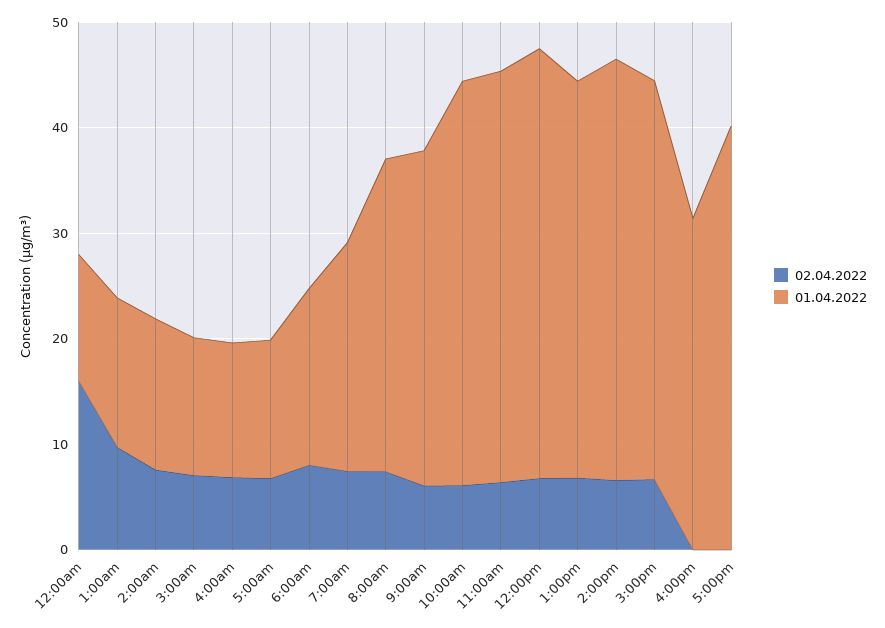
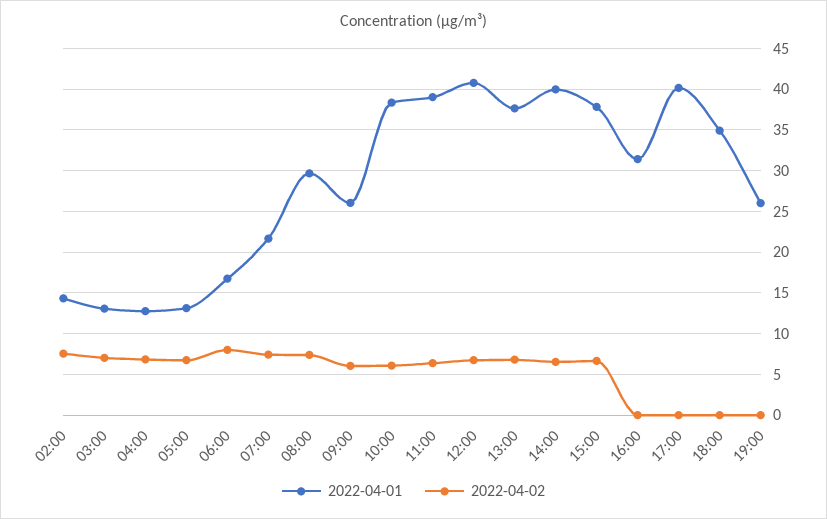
02.04.2022, 12:00am: 16 -> none
01.04.2022, 12:00am: 12 -> none
02.04.2022, 1:00am: 10 -> none
01.04.2022, 1:00am: 14 -> none
01.04.2022, 9:00am: 32 -> 26
01.04.2022, 18:00: none -> 35
02.04.2022, 18:00: none -> 0
01.04.2022, 19:00: none -> 26
02.04.2022, 19:00: none -> 0

